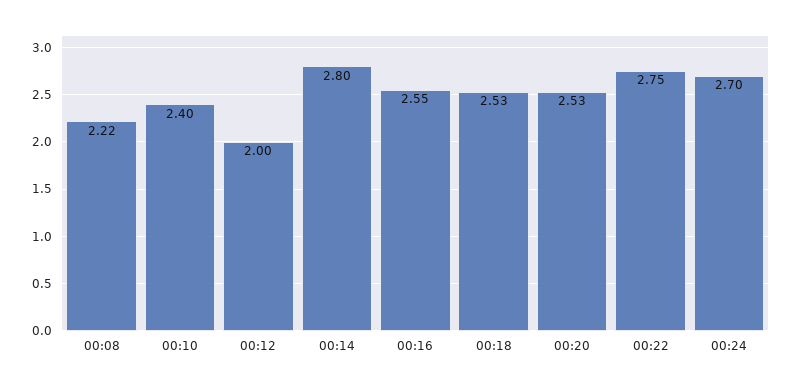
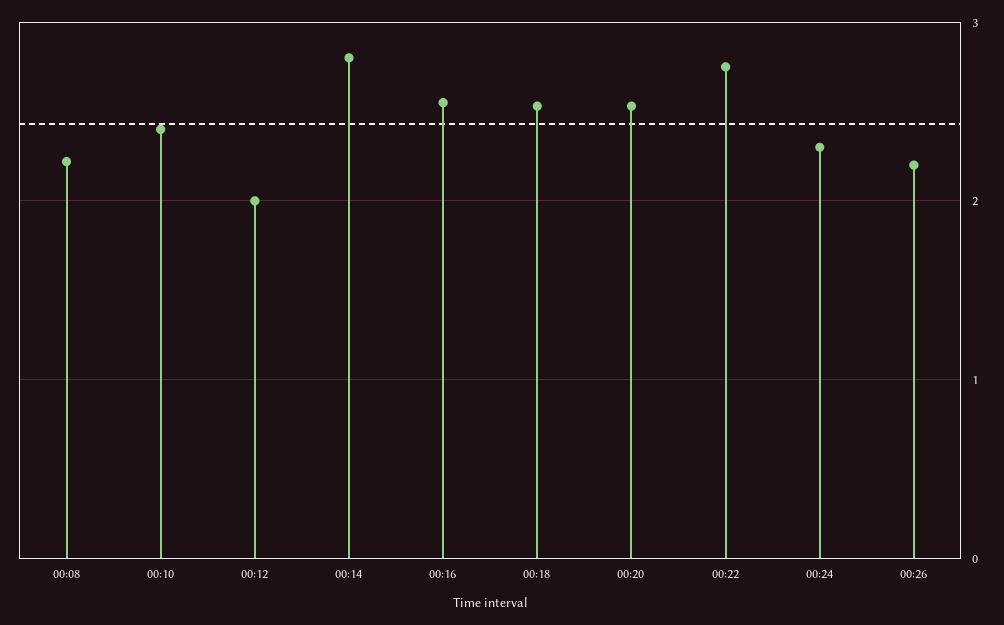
00:24: 2.7 -> 2.3
00:26: none -> 2.2

